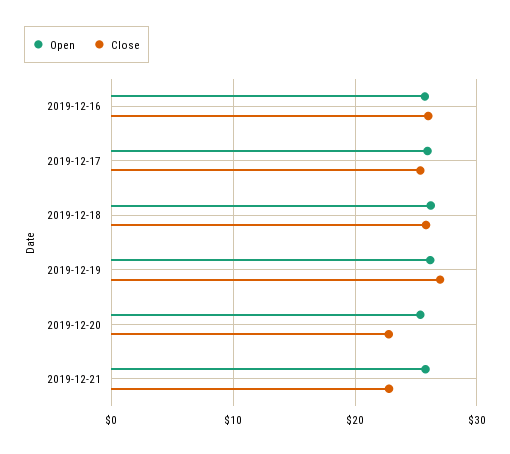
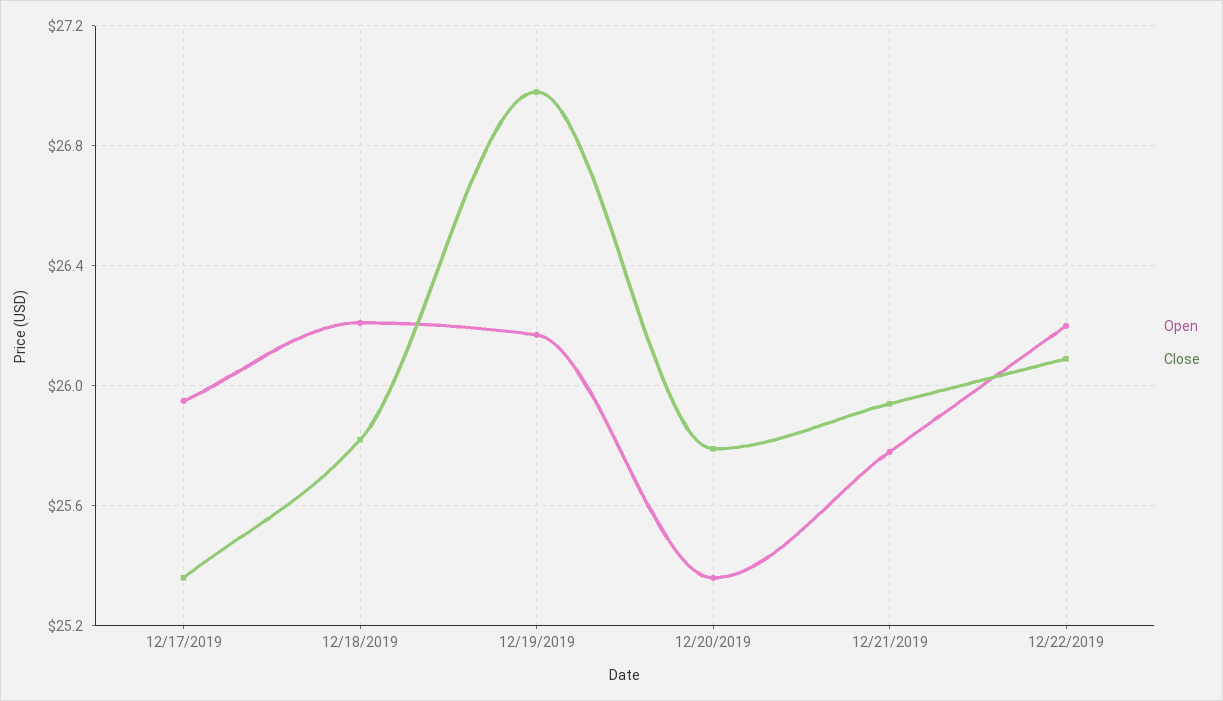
Open, 2019-12-16: 26 -> none
Close, 2019-12-16: 26 -> none
Close, 2019-12-20: 23 -> 25.8
Close, 2019-12-21: 23 -> 25.95
Open, 12/22/2019: none -> 26.2
Close, 12/22/2019: none -> 26.1

